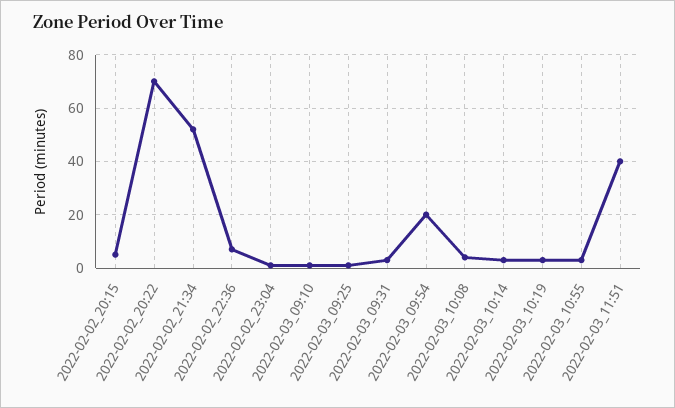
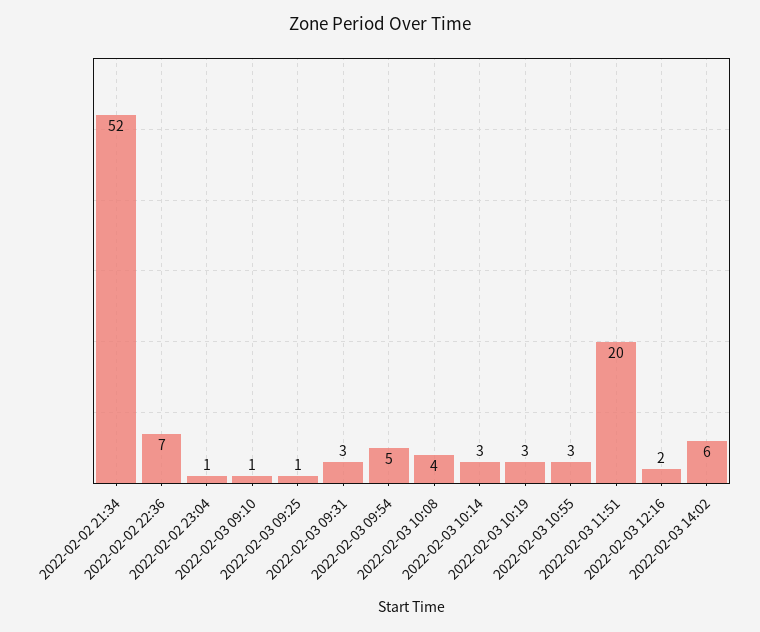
2022-02-02_20:15: 5 -> none
2022-02-02_20:22: 70 -> none
2022-02-03_09:54: 20 -> 5
2022-02-03_11:51: 40 -> 20
2022-02-03 12:16: none -> 2
2022-02-03 14:02: none -> 6

